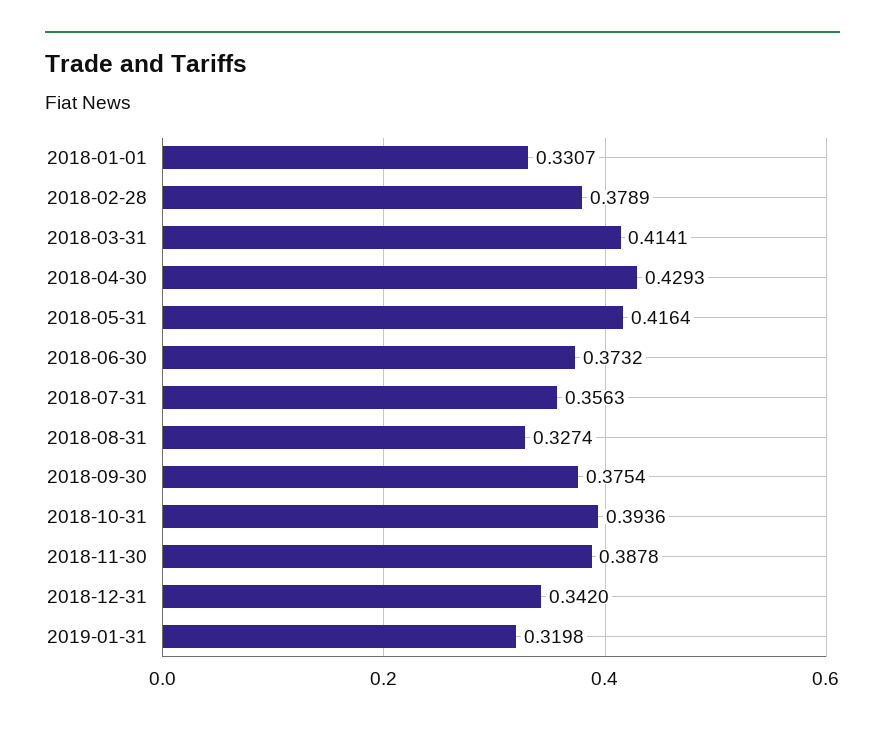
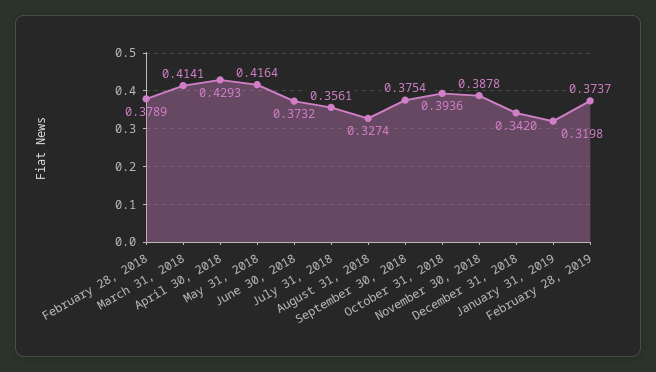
2018-01-01: 0.3307 -> none
2018-07-31: 0.3563 -> 0.3561
February 28, 2019: none -> 0.3737

